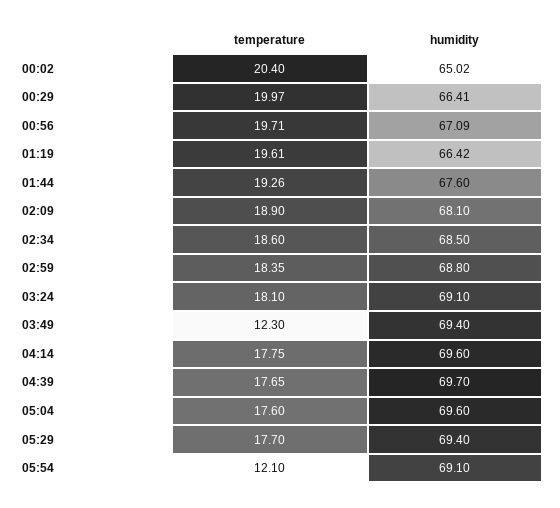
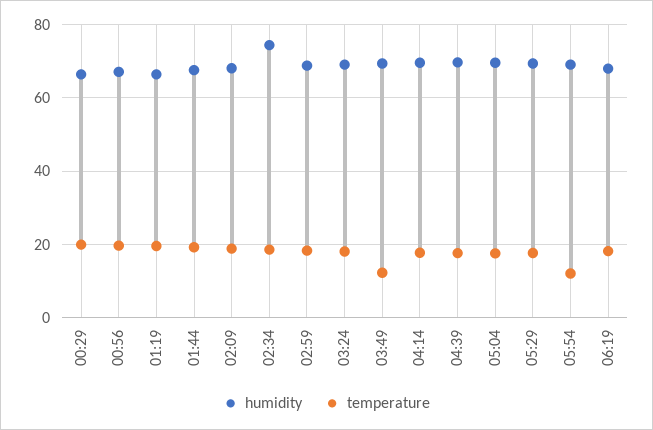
temperature, 00:02: 20.4 -> none
humidity, 00:02: 65.02 -> none
humidity, 02:34: 68.5 -> 74
humidity, 06:19: none -> 68
temperature, 06:19: none -> 18

